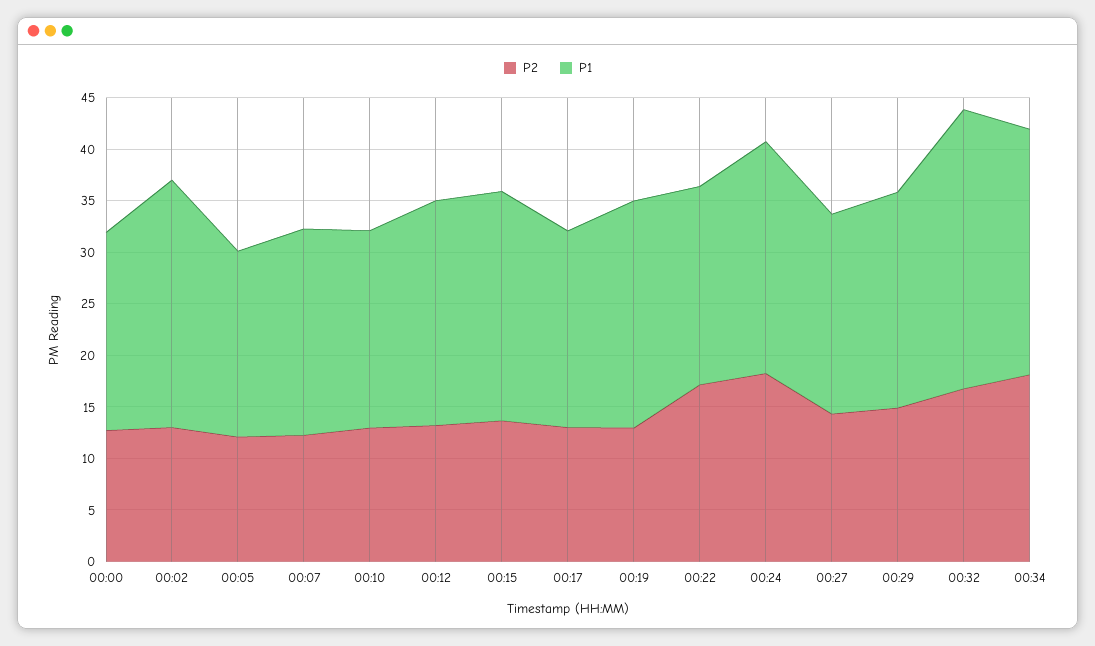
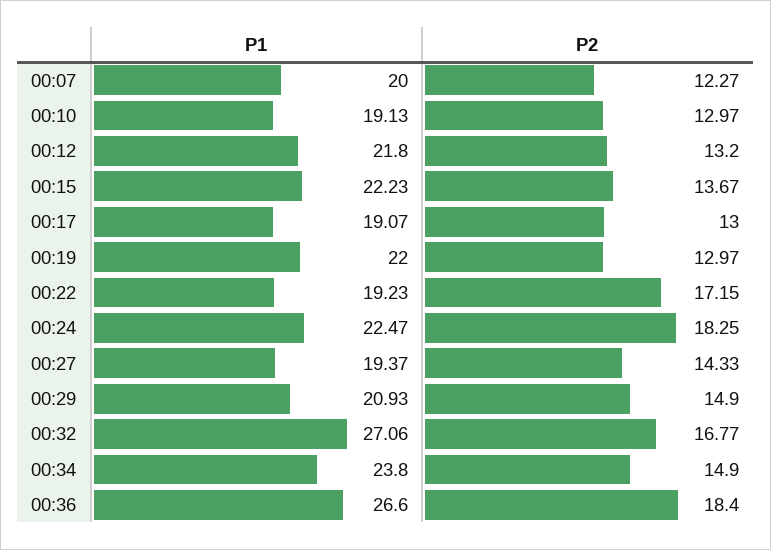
P2, 00:00: 13 -> none
P1, 00:00: 19 -> none
P2, 00:02: 13 -> none
P1, 00:02: 24 -> none
P2, 00:05: 12 -> none
P1, 00:05: 18 -> none
P2, 00:34: 18 -> 14.9
P1, 00:36: none -> 26.6
P2, 00:36: none -> 18.4

